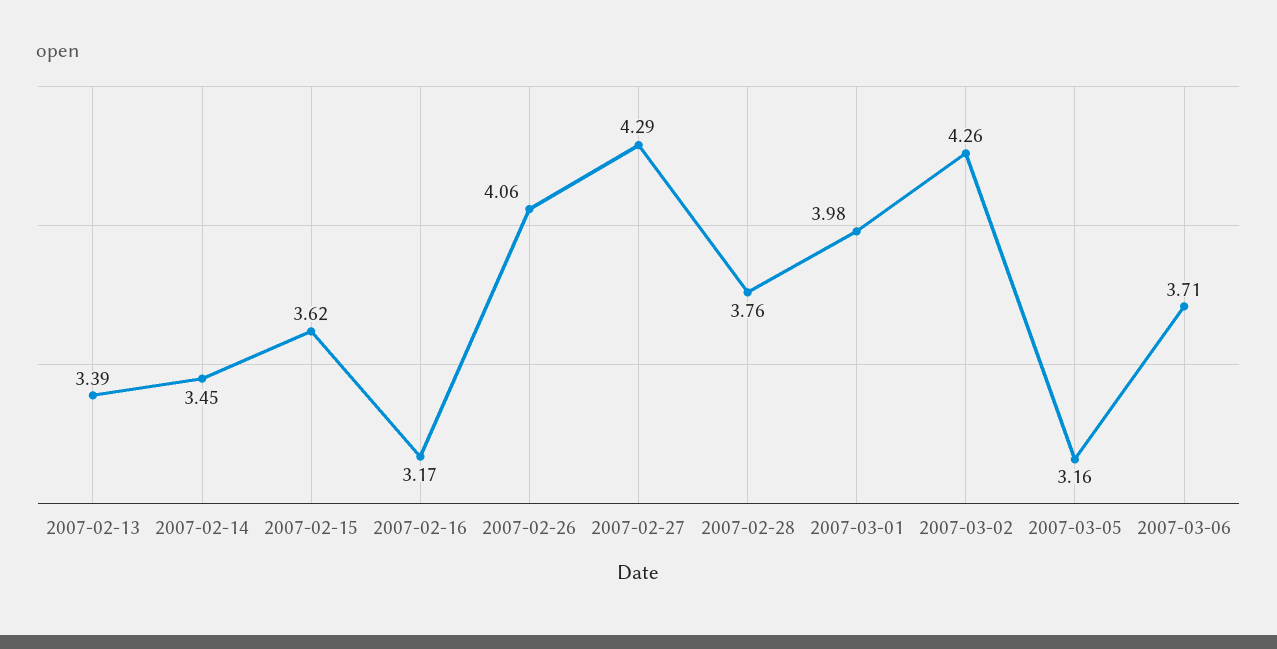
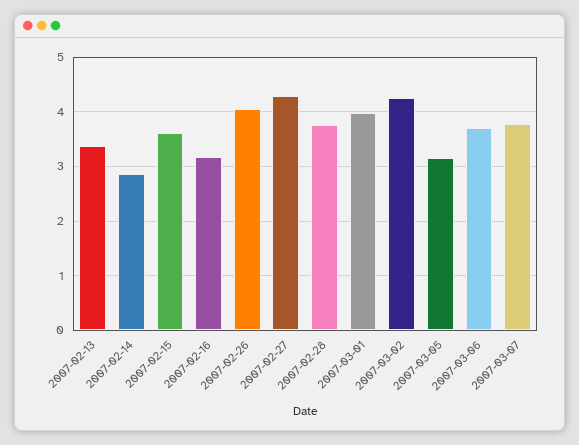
2007-02-14: 3.45 -> 2.8
2007-03-07: none -> 3.8

